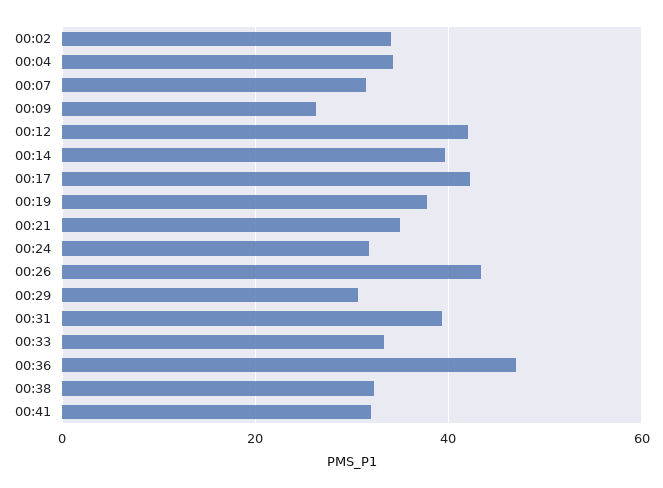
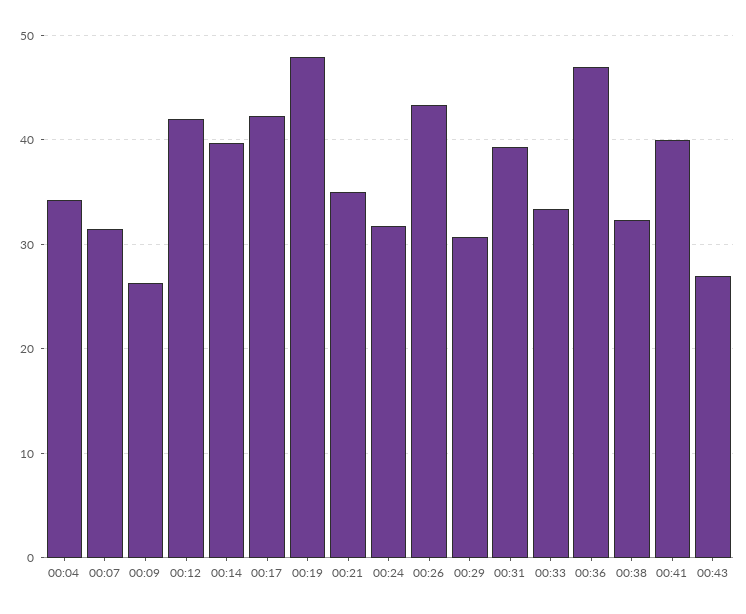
00:02: 34 -> none
00:19: 38 -> 48
00:41: 32 -> 40
00:43: none -> 27

